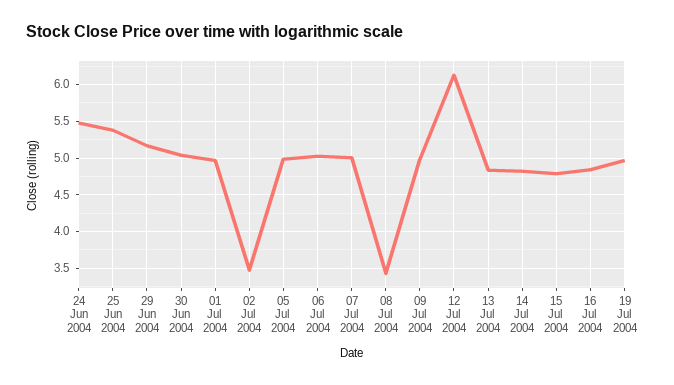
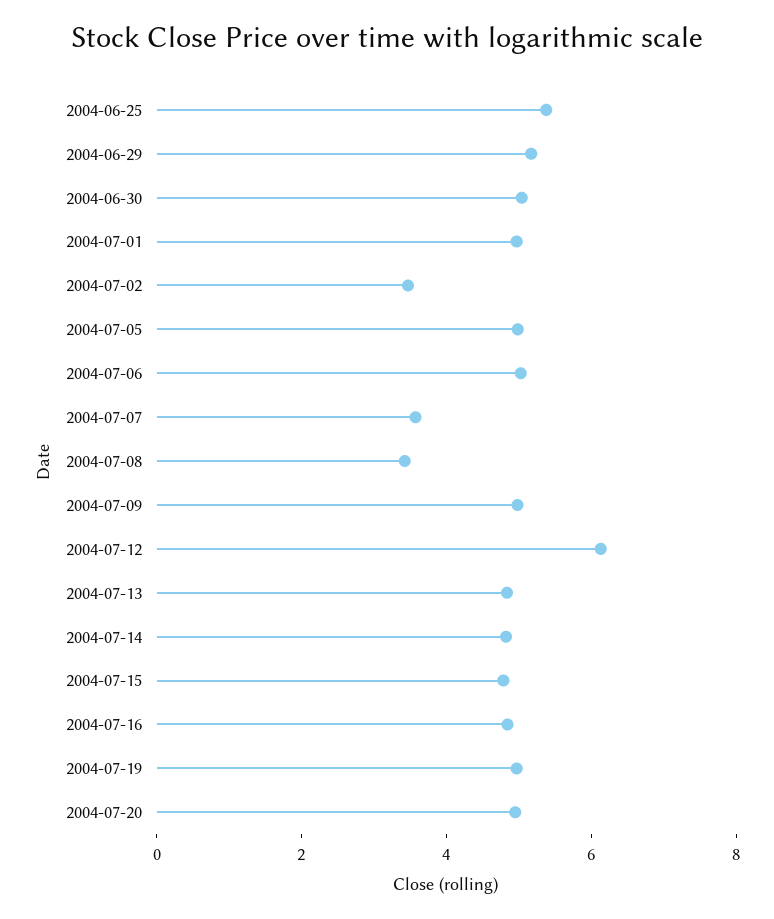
24 Jun 2004: 5.5 -> none
07 Jul 2004: 5 -> 3.5
2004-07-20: none -> 5

